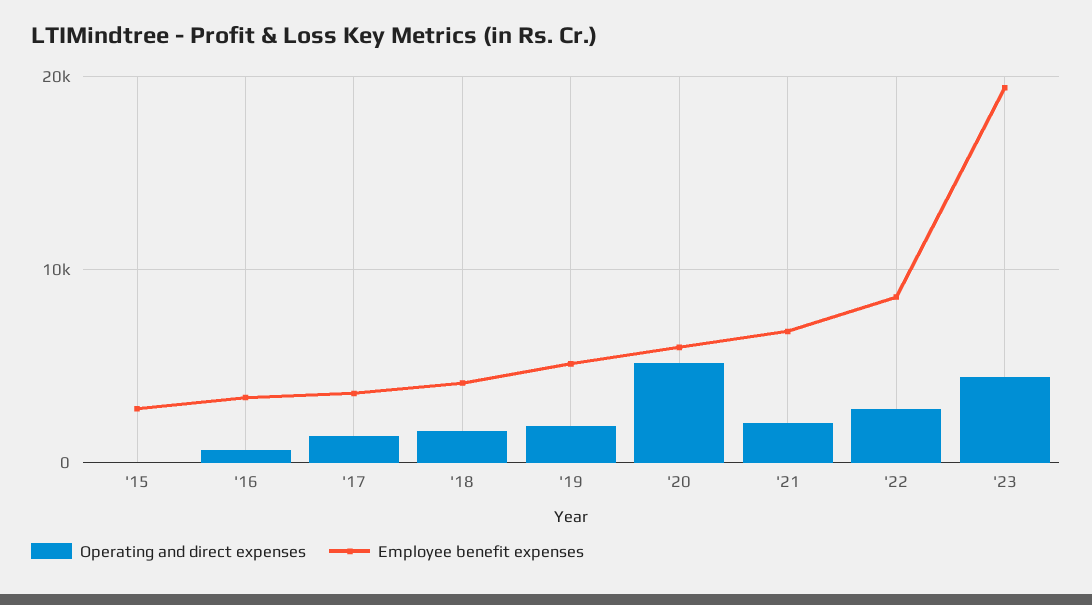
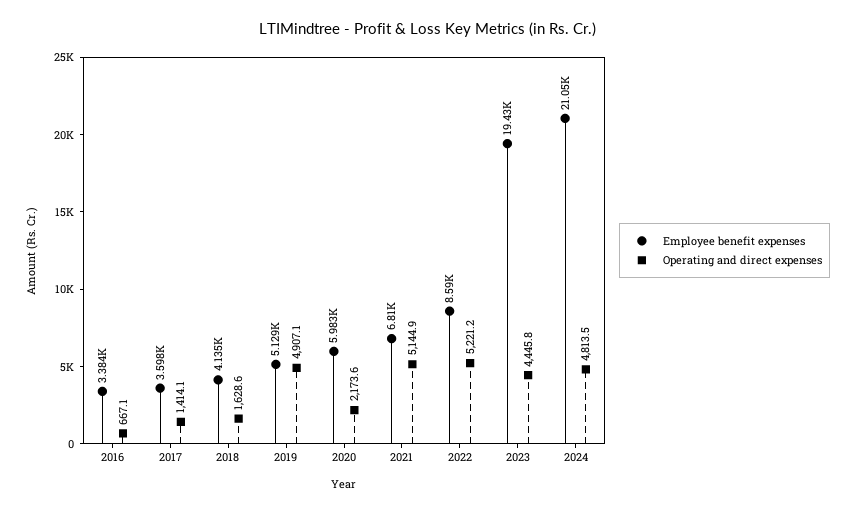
Operating and direct expenses, '15: 0 -> none
Employee benefit expenses, '15: 3000 -> none
Operating and direct expenses, '19: 2000 -> 4907.1
Operating and direct expenses, '20: 5000 -> 2173.6
Operating and direct expenses, '21: 2000 -> 5144.9
Operating and direct expenses, '22: 3000 -> 5221.2
Employee benefit expenses, 2024: none -> 21050
Operating and direct expenses, 2024: none -> 4813.5

